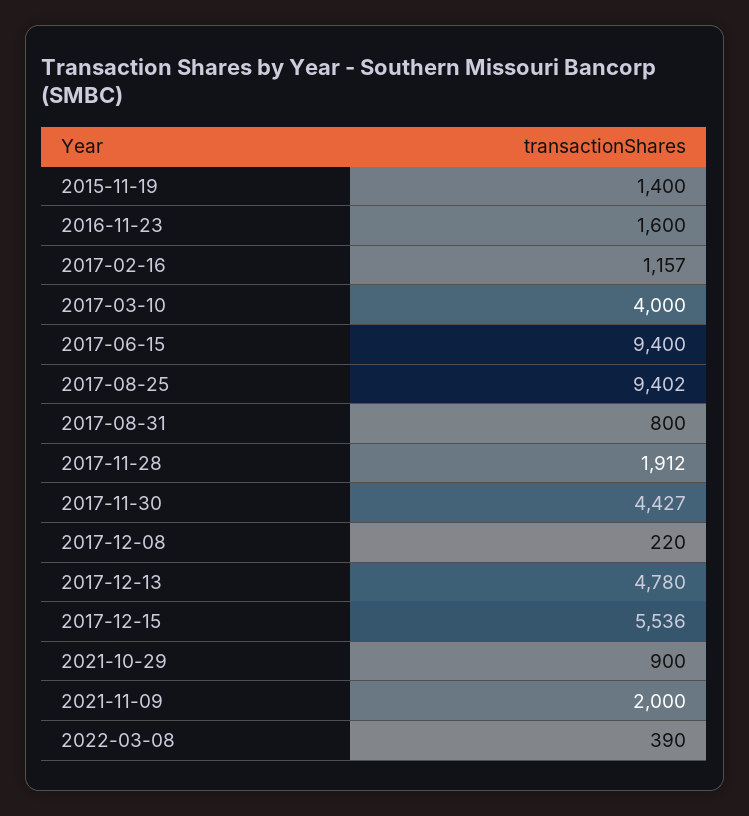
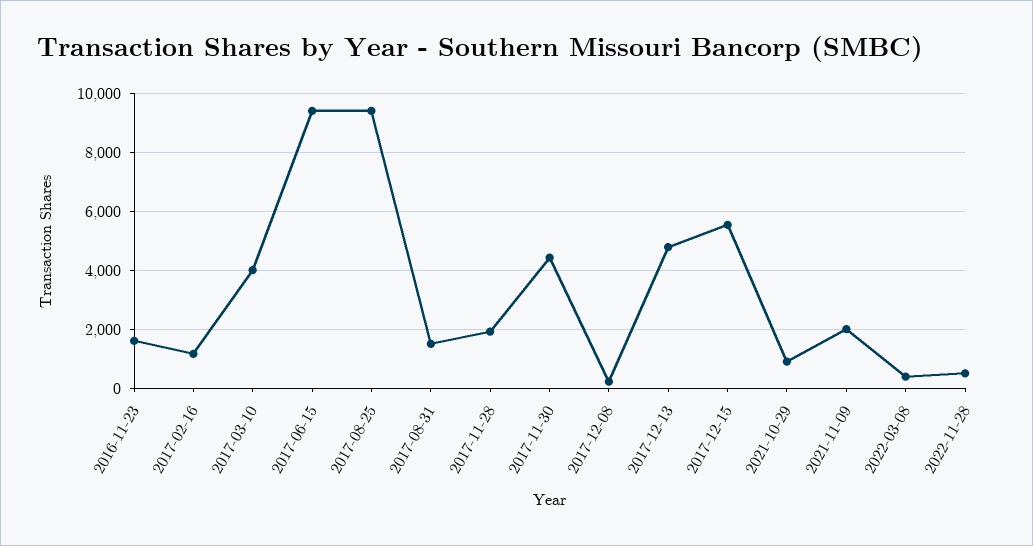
2015-11-19: 1400 -> none
2017-08-31: 800 -> 1500
2022-11-28: none -> 500

